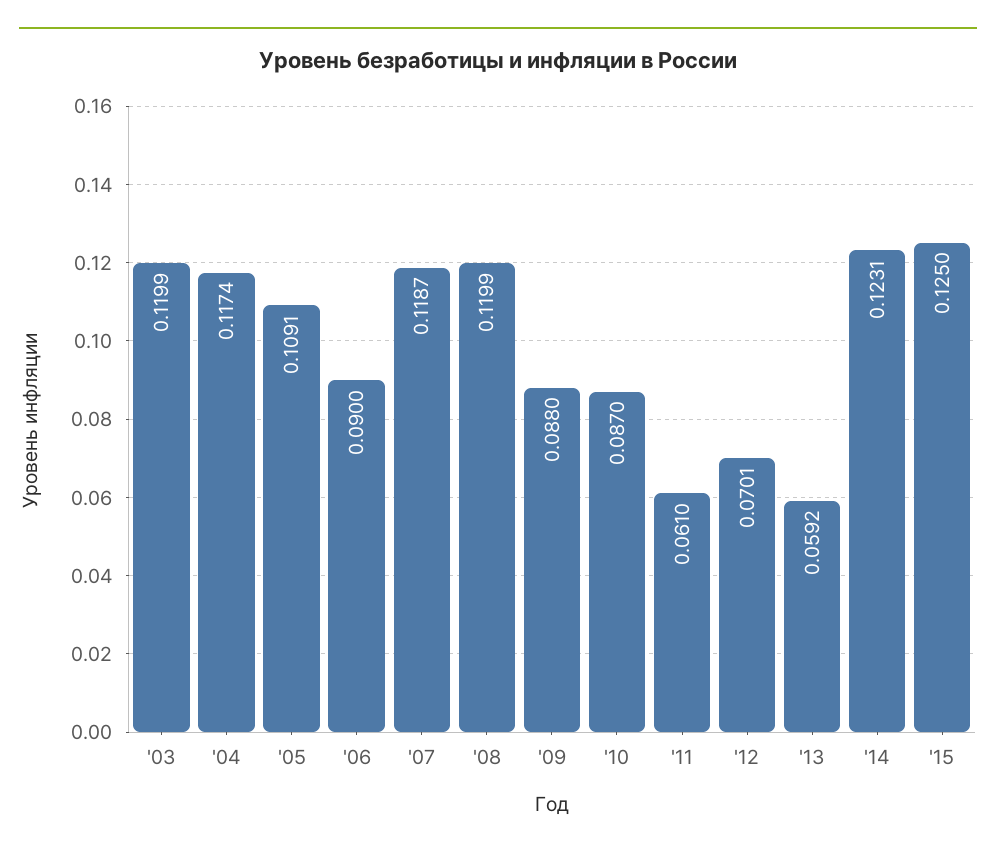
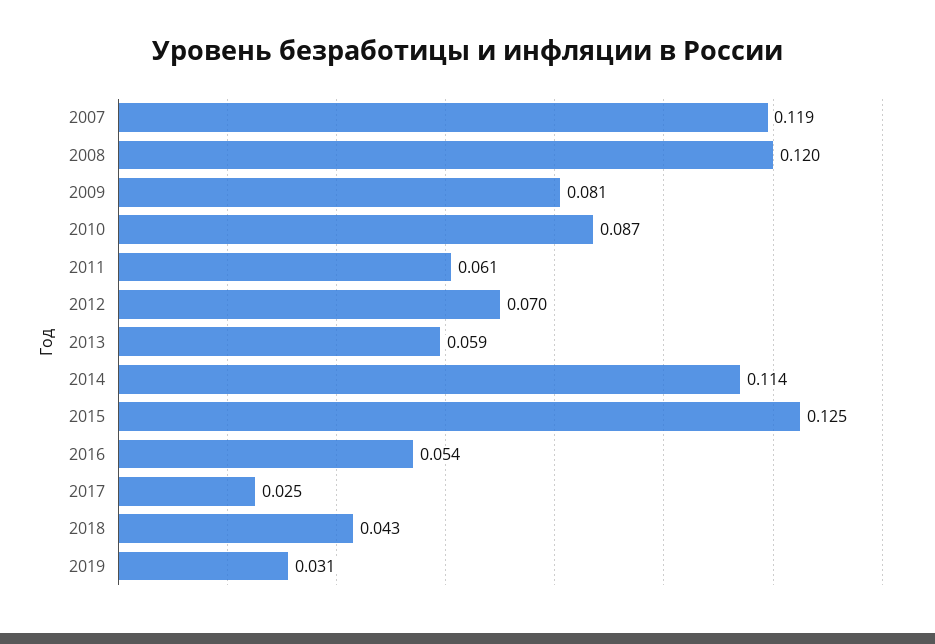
'03: 0.1199 -> none
'04: 0.1174 -> none
'05: 0.1091 -> none
'06: 0.09 -> none
'09: 0.088 -> 0.081
'14: 0.1231 -> 0.114
2016: none -> 0.054
2017: none -> 0.025
2018: none -> 0.043
2019: none -> 0.031

